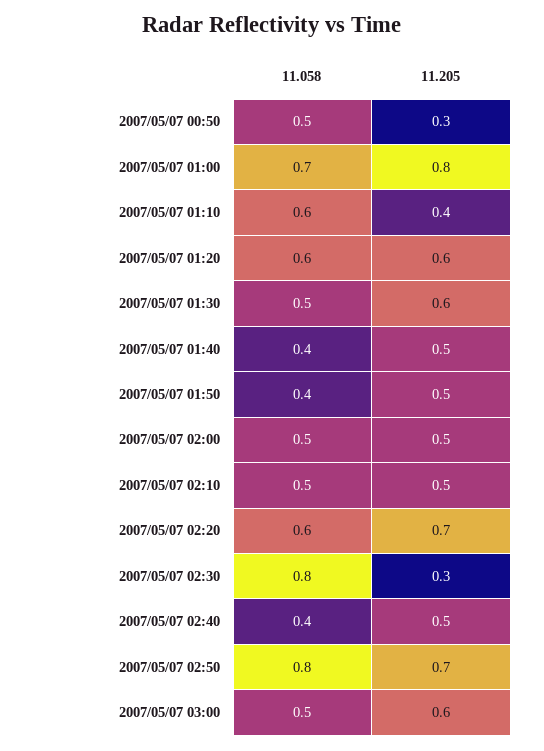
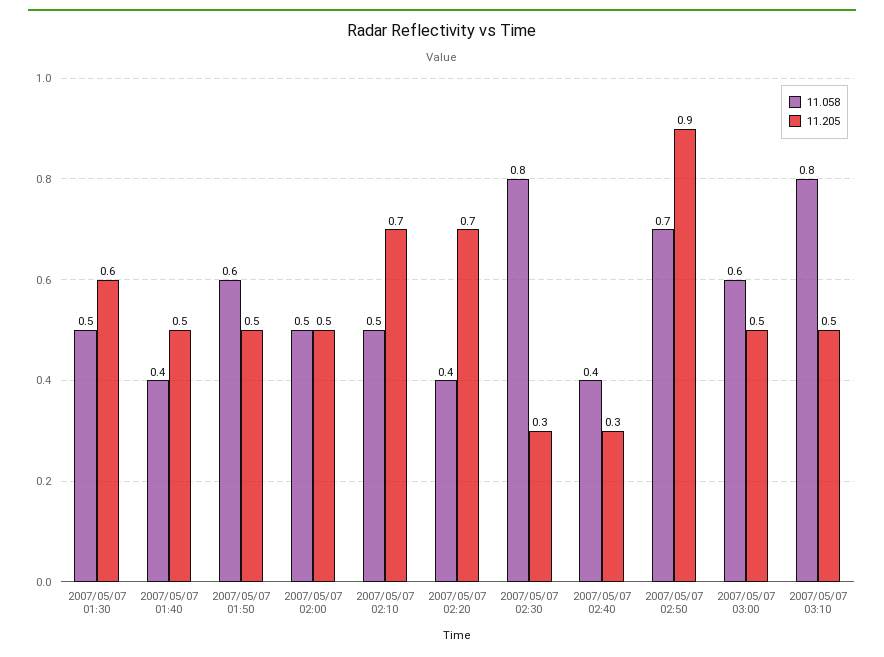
11.058, 2007/05/07 00:50: 0.5 -> none
11.205, 2007/05/07 00:50: 0.3 -> none
11.058, 2007/05/07 01:00: 0.7 -> none
11.205, 2007/05/07 01:00: 0.8 -> none
11.058, 2007/05/07 01:10: 0.6 -> none
11.205, 2007/05/07 01:10: 0.4 -> none
11.058, 2007/05/07 01:20: 0.6 -> none
11.205, 2007/05/07 01:20: 0.6 -> none
11.058, 2007/05/07 01:50: 0.4 -> 0.6
11.205, 2007/05/07 02:10: 0.5 -> 0.7
11.058, 2007/05/07 02:20: 0.6 -> 0.4
11.205, 2007/05/07 02:40: 0.5 -> 0.3
11.058, 2007/05/07 02:50: 0.8 -> 0.7
11.205, 2007/05/07 02:50: 0.7 -> 0.9
11.058, 2007/05/07 03:00: 0.5 -> 0.6
11.205, 2007/05/07 03:00: 0.6 -> 0.5
11.058, 2007/05/07 03:10: none -> 0.8
11.205, 2007/05/07 03:10: none -> 0.5

